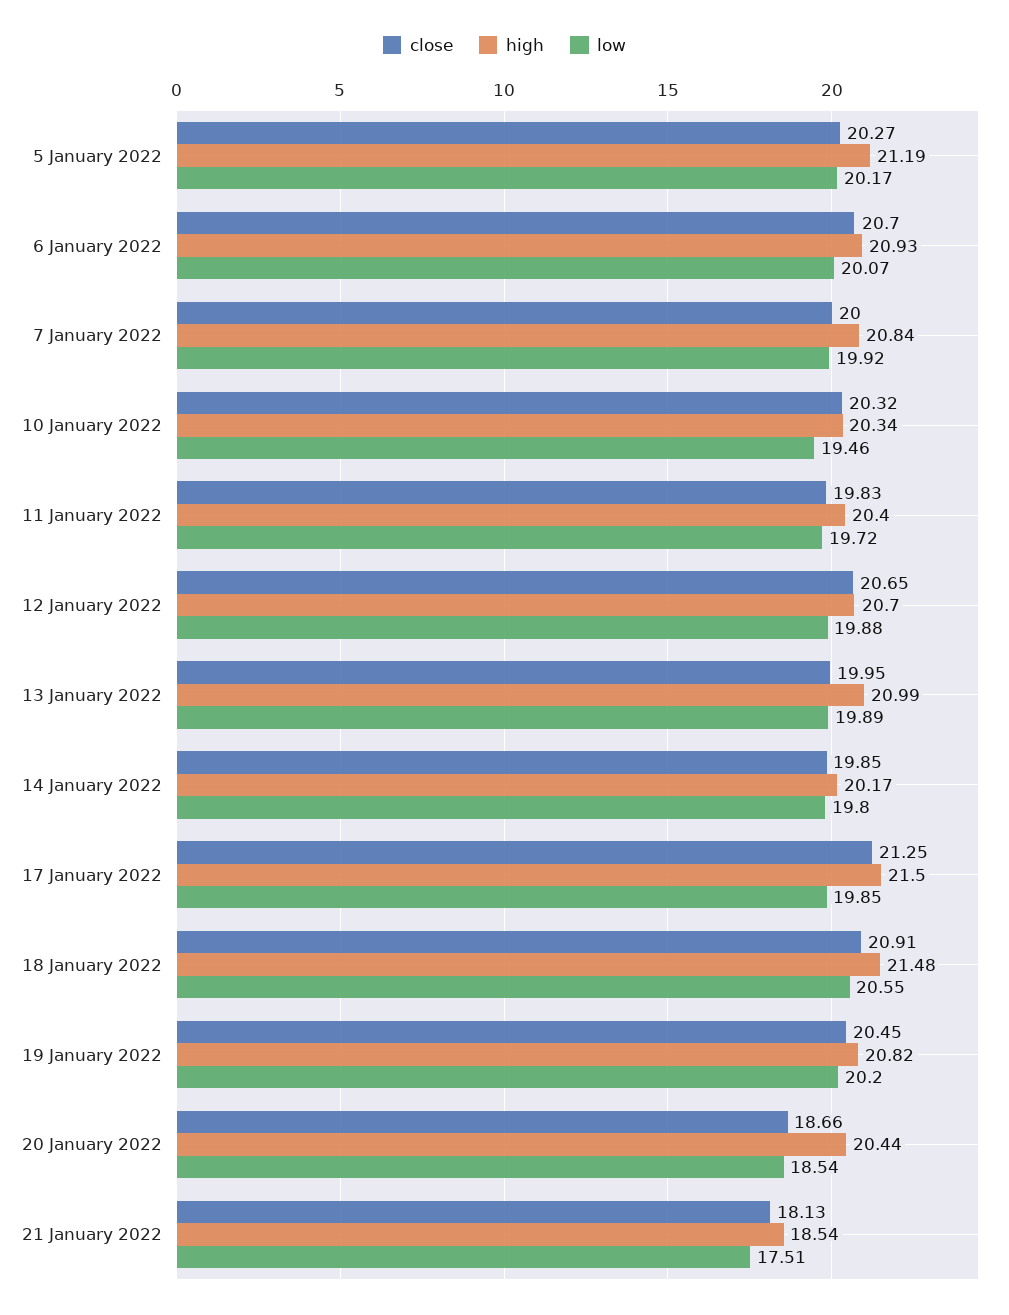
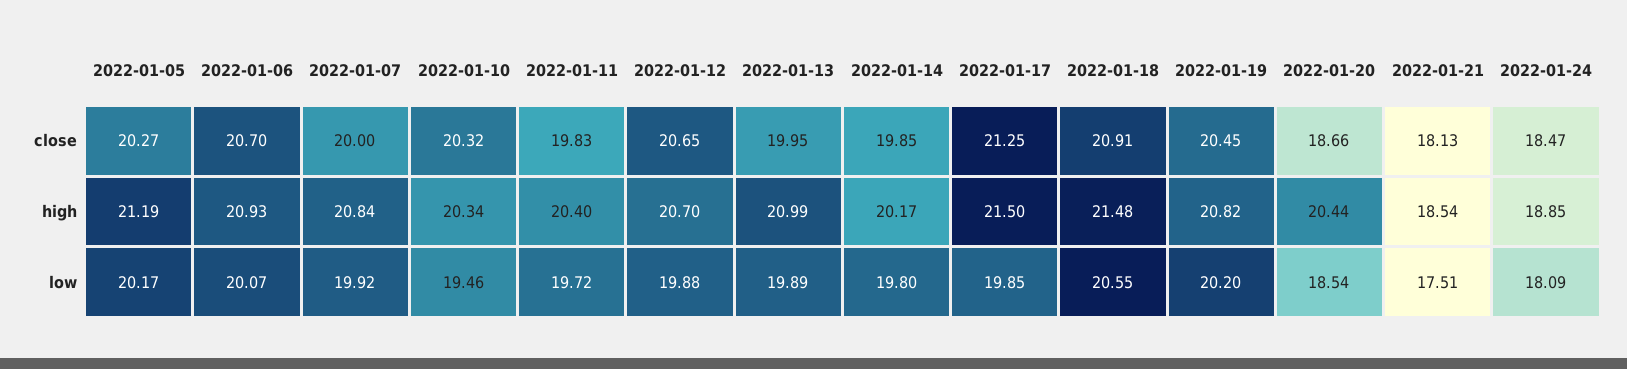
close, 2022-01-24: none -> 18.47
high, 2022-01-24: none -> 18.85
low, 2022-01-24: none -> 18.09

